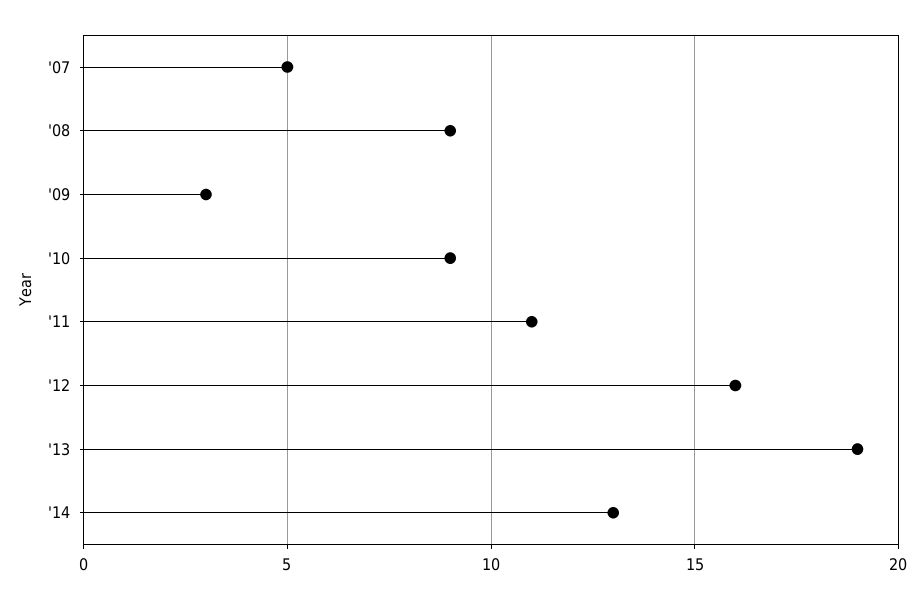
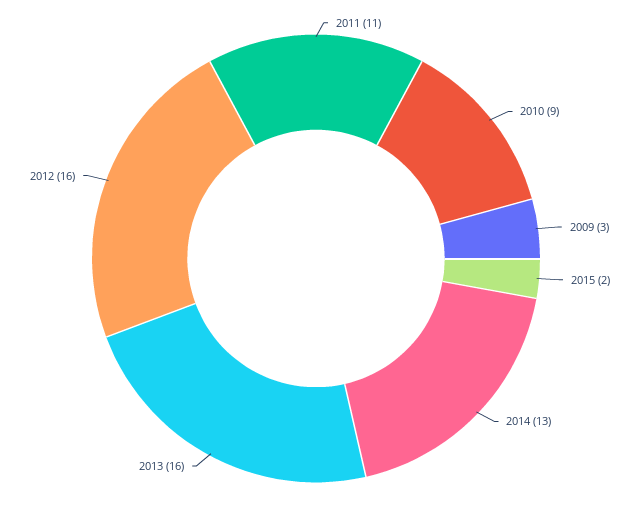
'07: 5 -> none
'08: 9 -> none
'13: 19 -> 16
2015: none -> 2

